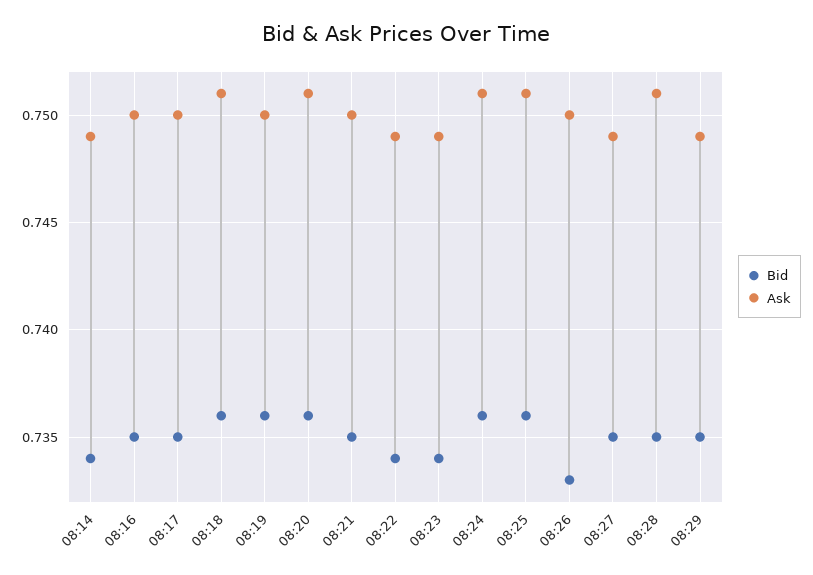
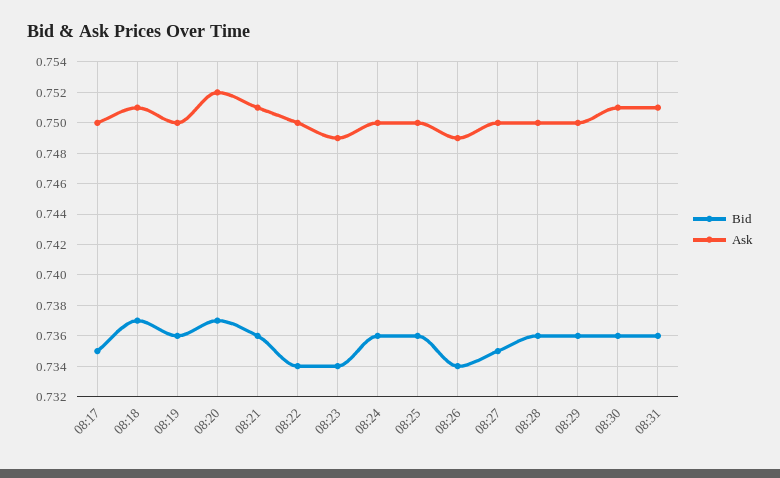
Bid, 08:14: 0.734 -> none
Ask, 08:14: 0.749 -> none
Bid, 08:16: 0.735 -> none
Ask, 08:16: 0.75 -> none
Bid, 08:18: 0.736 -> 0.737
Bid, 08:20: 0.736 -> 0.737
Ask, 08:20: 0.751 -> 0.752
Bid, 08:21: 0.735 -> 0.736
Ask, 08:21: 0.75 -> 0.751
Ask, 08:22: 0.749 -> 0.75
Ask, 08:24: 0.751 -> 0.75
Ask, 08:25: 0.751 -> 0.75
Bid, 08:26: 0.733 -> 0.734
Ask, 08:26: 0.75 -> 0.749
Ask, 08:27: 0.749 -> 0.75
Bid, 08:28: 0.735 -> 0.736
Ask, 08:28: 0.751 -> 0.75
Bid, 08:29: 0.735 -> 0.736
Ask, 08:29: 0.749 -> 0.75
Bid, 08:30: none -> 0.736
Ask, 08:30: none -> 0.751
Bid, 08:31: none -> 0.736
Ask, 08:31: none -> 0.751

